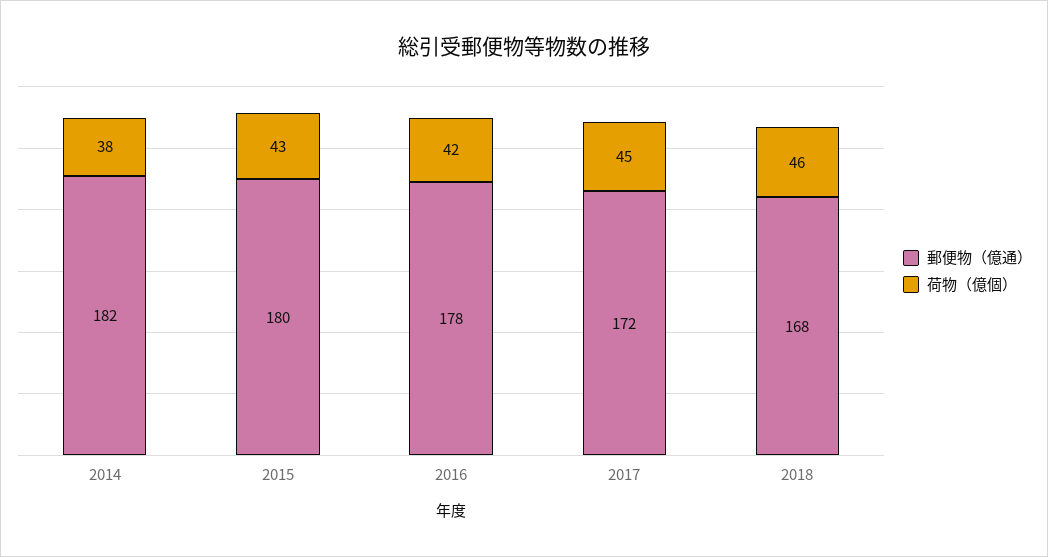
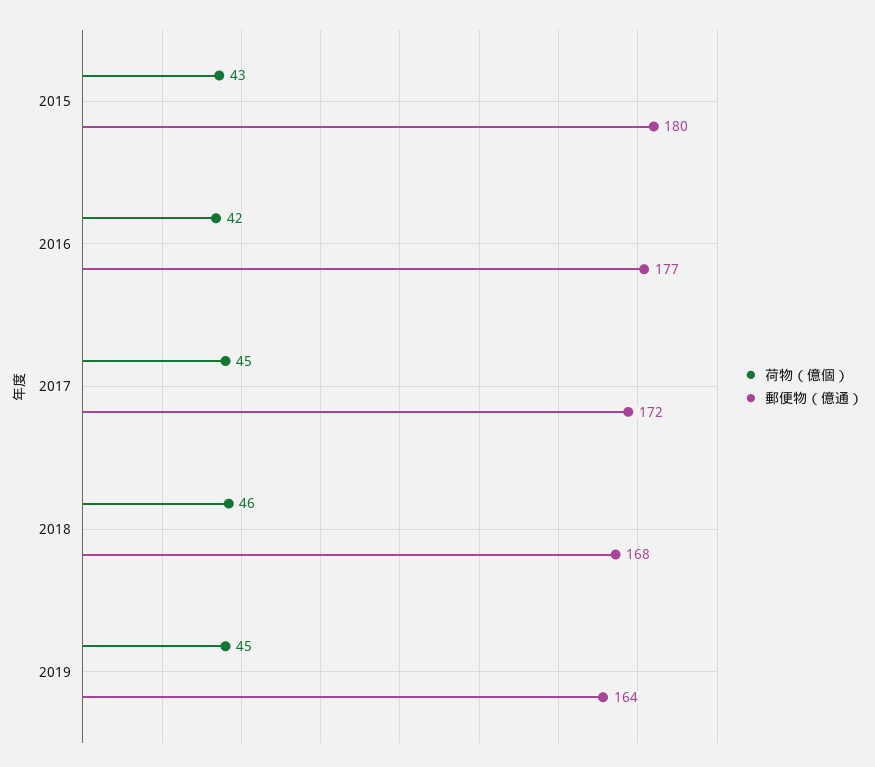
郵便物（億通）, 2014: 182 -> none
荷物（億個）, 2014: 38 -> none
郵便物（億通）, 2016: 178 -> 177
荷物（億個）, 2019: none -> 45
郵便物（億通）, 2019: none -> 164

